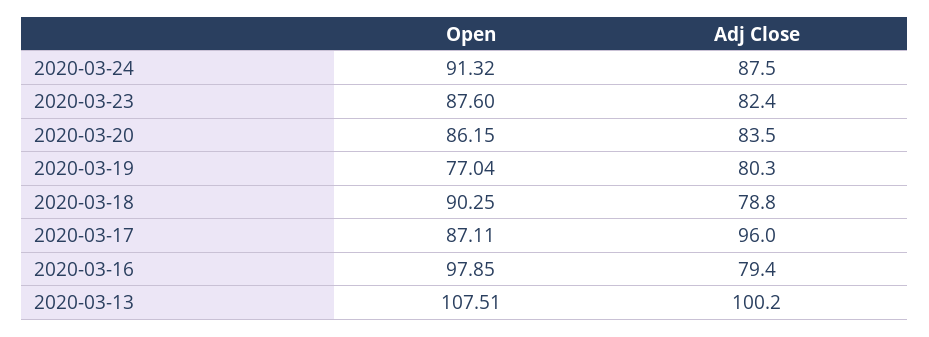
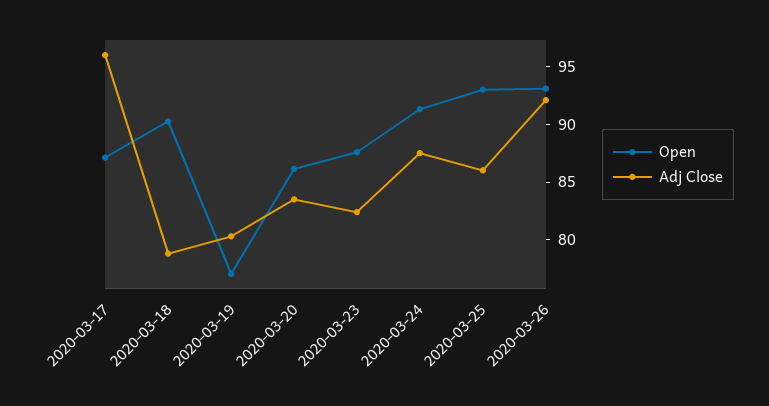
Open, 2020-03-16: 97.85 -> none
Adj Close, 2020-03-16: 79.4 -> none
Open, 2020-03-13: 107.51 -> none
Adj Close, 2020-03-13: 100.2 -> none
Open, 2020-03-25: none -> 93
Adj Close, 2020-03-25: none -> 86
Open, 2020-03-26: none -> 93
Adj Close, 2020-03-26: none -> 92

